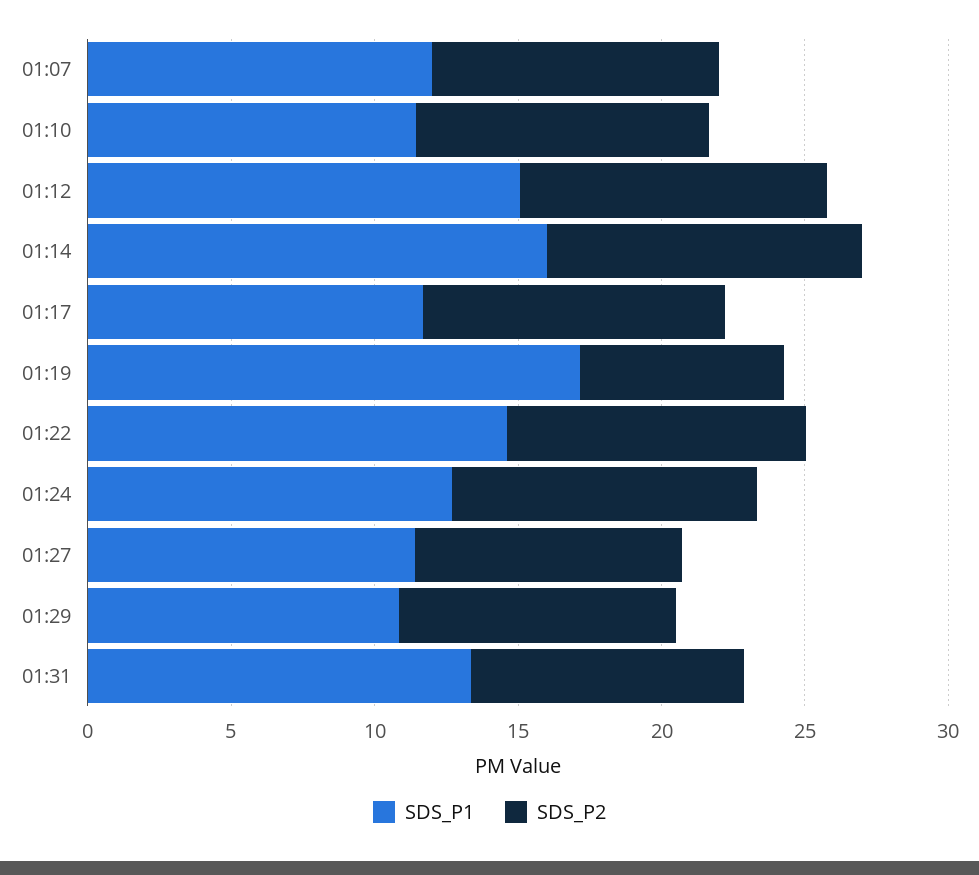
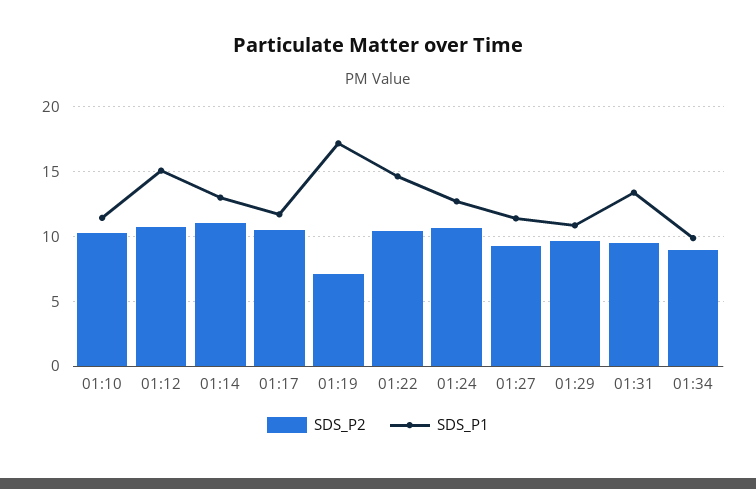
SDS_P1, 01:07: 12 -> none
SDS_P2, 01:07: 10 -> none
SDS_P1, 01:14: 16 -> 13
SDS_P2, 01:34: none -> 9
SDS_P1, 01:34: none -> 10

